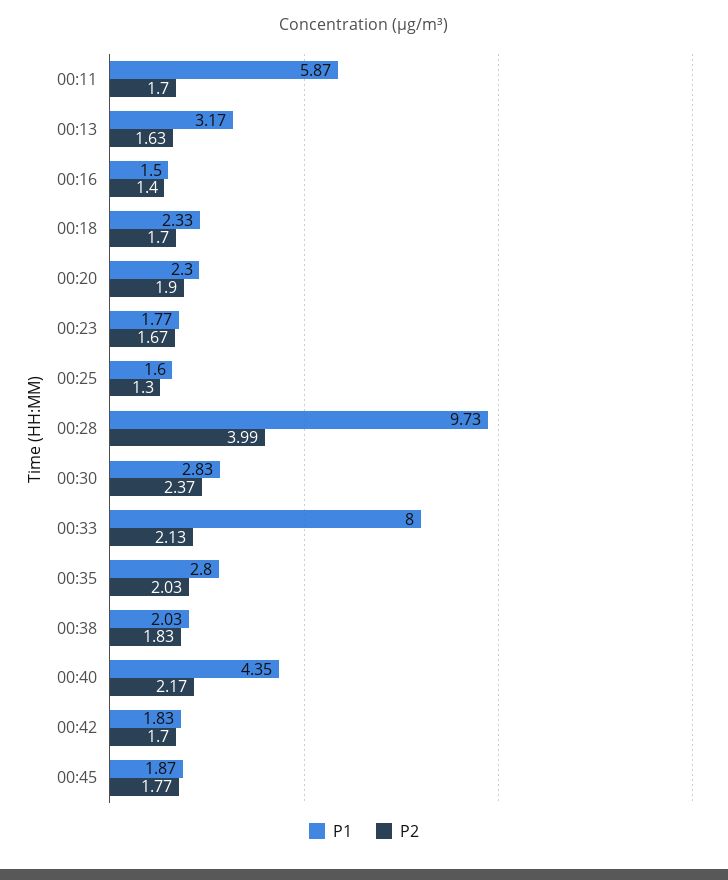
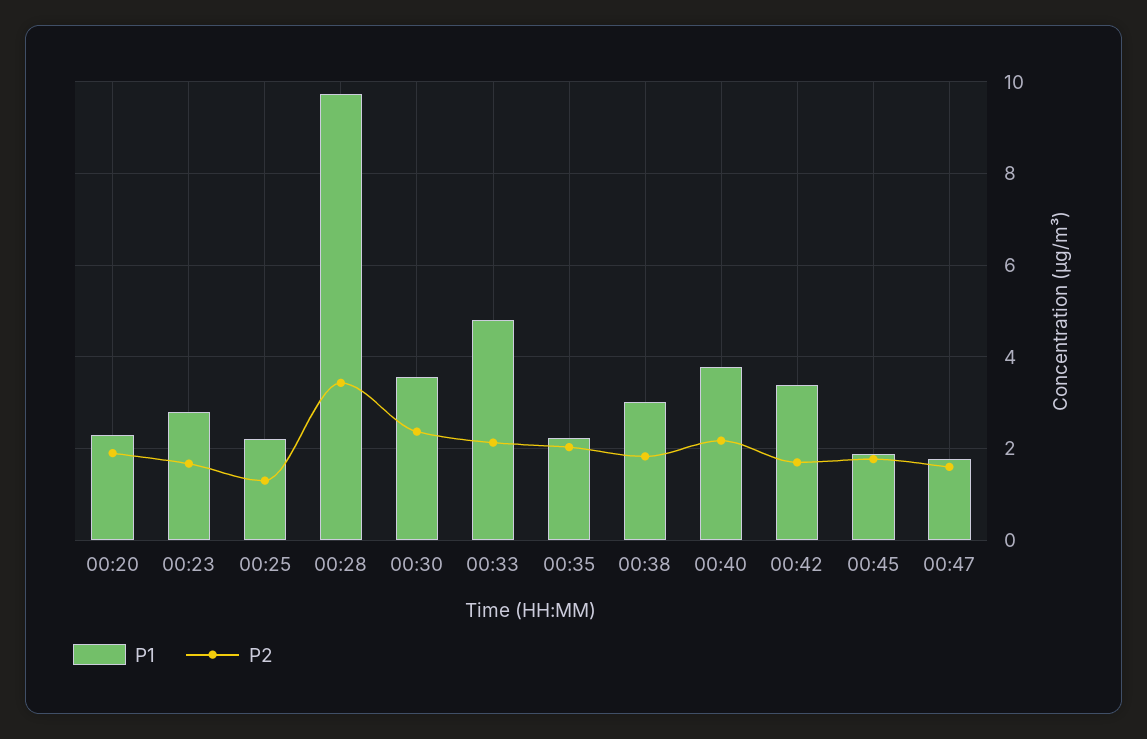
P1, 00:11: 5.87 -> none
P2, 00:11: 1.7 -> none
P1, 00:13: 3.17 -> none
P2, 00:13: 1.63 -> none
P1, 00:16: 1.5 -> none
P2, 00:16: 1.4 -> none
P1, 00:18: 2.33 -> none
P2, 00:18: 1.7 -> none
P1, 00:23: 1.77 -> 2.8
P1, 00:25: 1.6 -> 2.2
P2, 00:28: 3.99 -> 3.4
P1, 00:30: 2.83 -> 3.6
P1, 00:33: 8 -> 4.8
P1, 00:35: 2.8 -> 2.2
P1, 00:38: 2.03 -> 3
P1, 00:40: 4.35 -> 3.8
P1, 00:42: 1.83 -> 3.4
P1, 00:47: none -> 1.8
P2, 00:47: none -> 1.6

